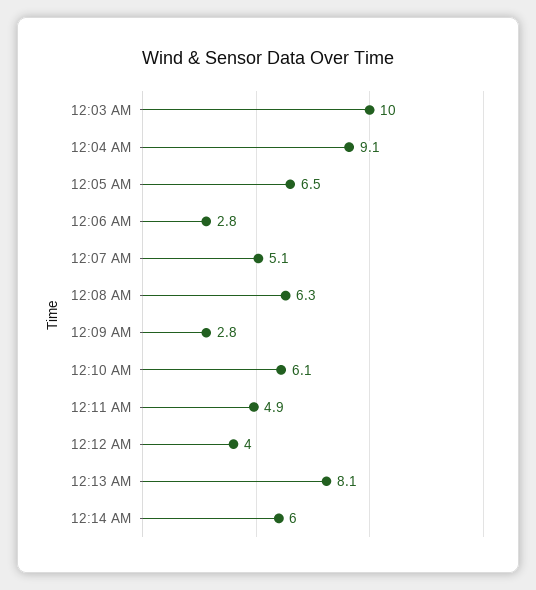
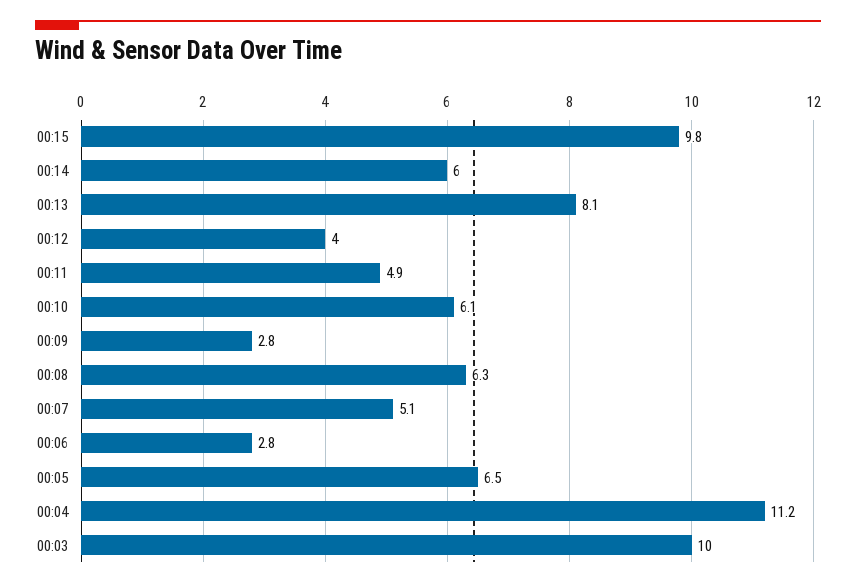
12:04 AM: 9.1 -> 11.2
00:15: none -> 9.8

